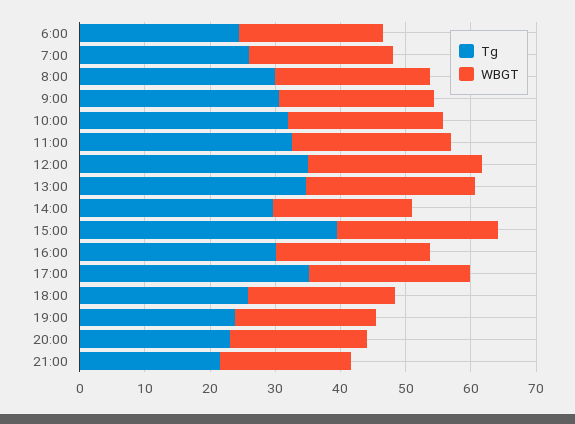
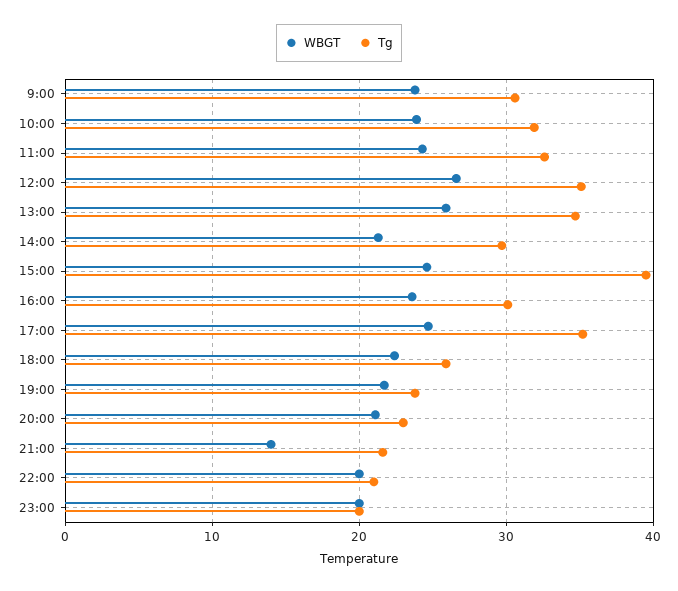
Tg, 6:00: 24 -> none
WBGT, 6:00: 22 -> none
Tg, 7:00: 26 -> none
WBGT, 7:00: 22 -> none
Tg, 8:00: 30 -> none
WBGT, 8:00: 24 -> none
WBGT, 21:00: 20 -> 14
WBGT, 22:00: none -> 20
Tg, 22:00: none -> 21
WBGT, 23:00: none -> 20
Tg, 23:00: none -> 20

